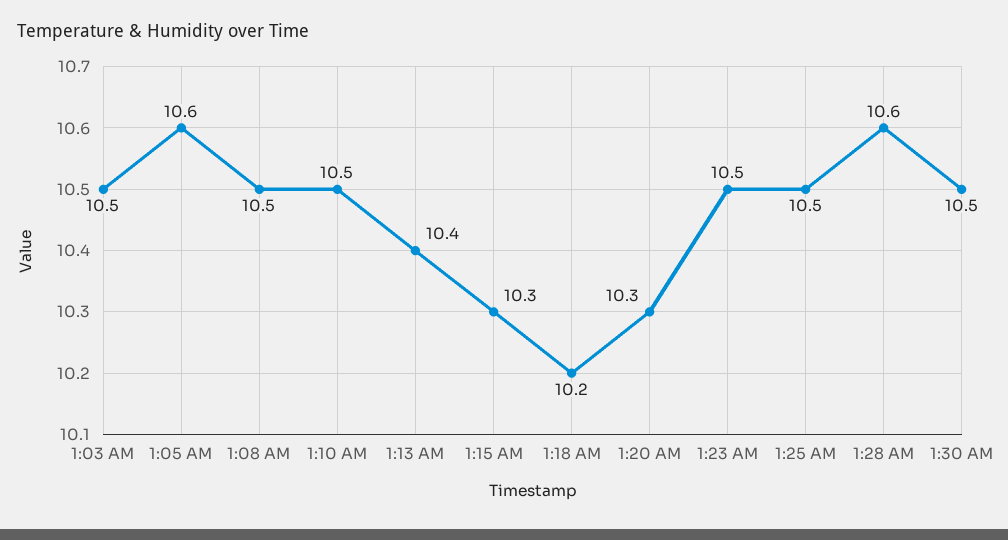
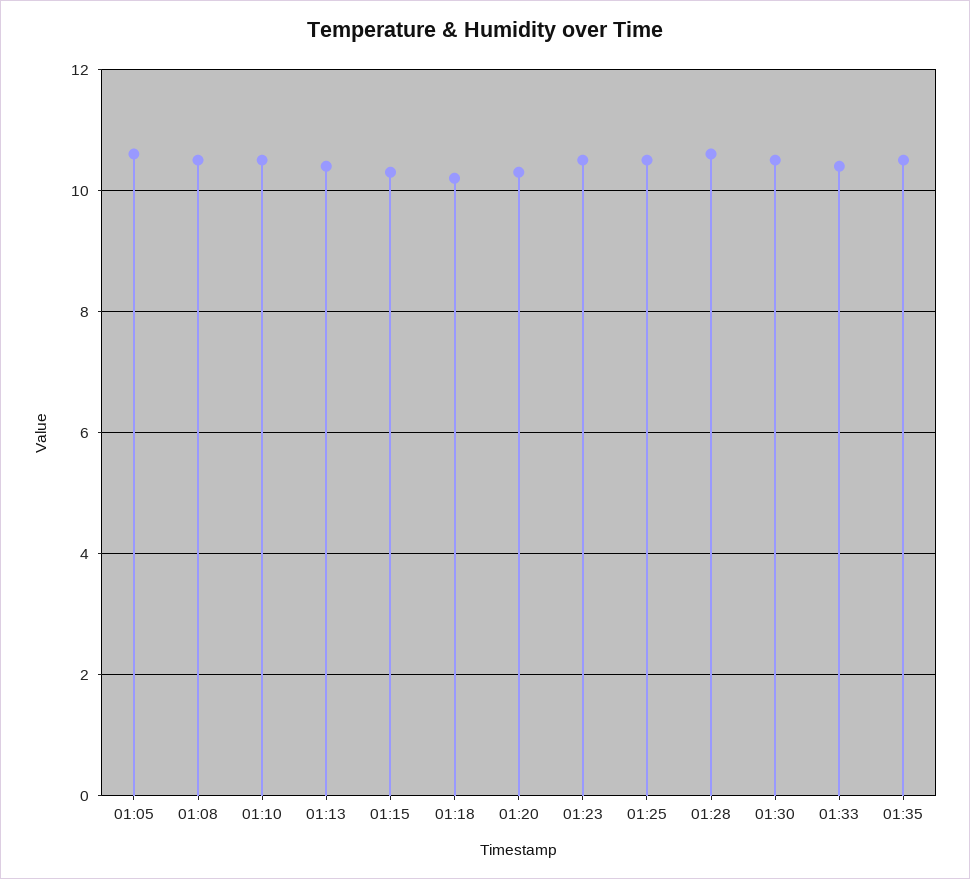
1:03 AM: 10.5 -> none
01:33: none -> 10.5
01:35: none -> 10.5

